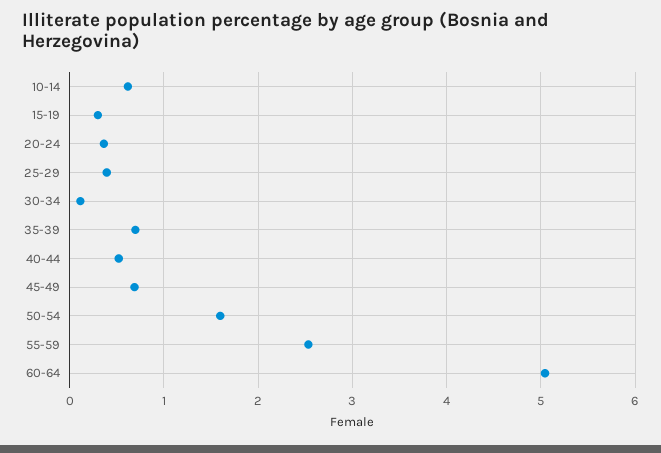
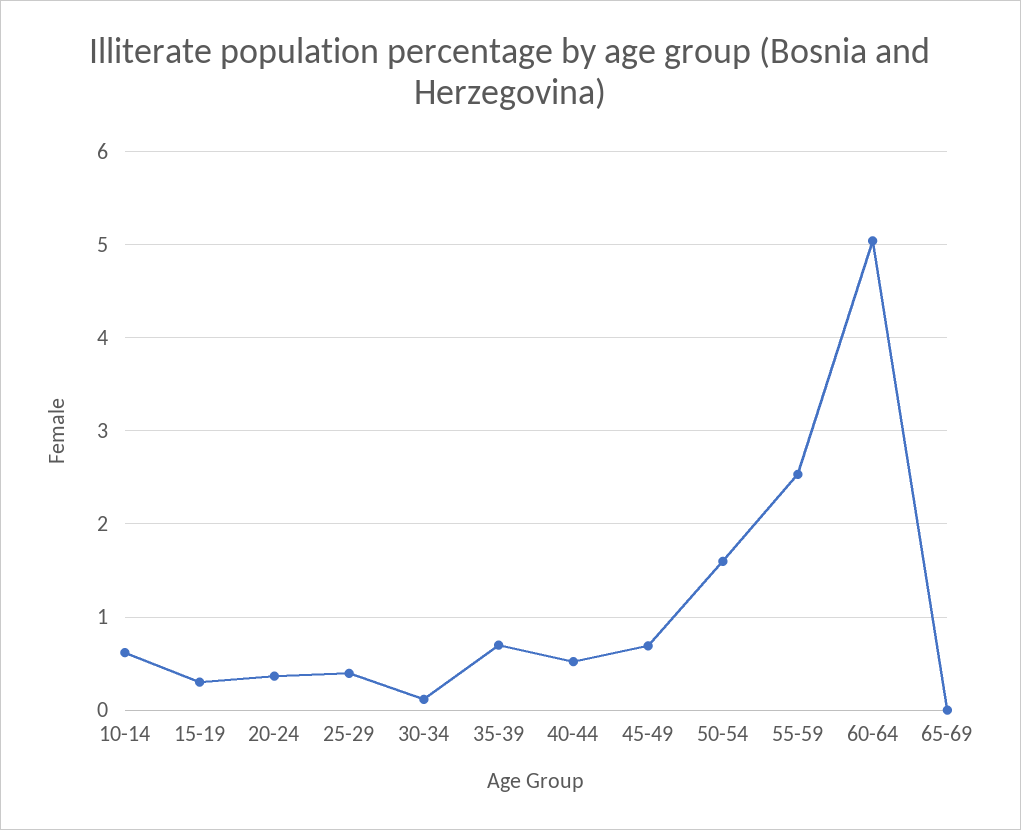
65-69: none -> 0

